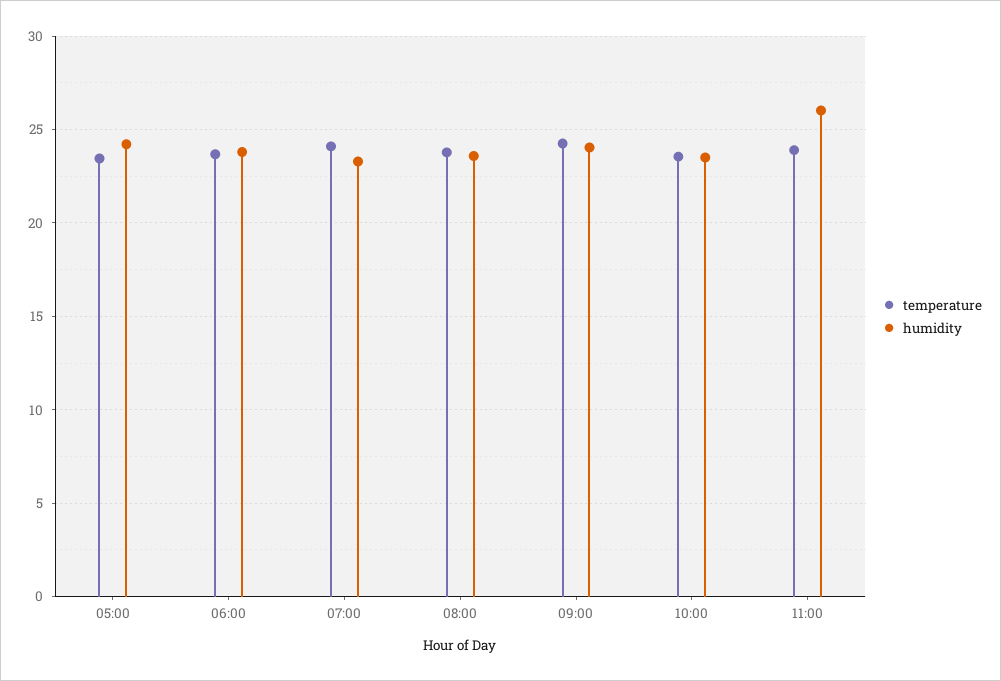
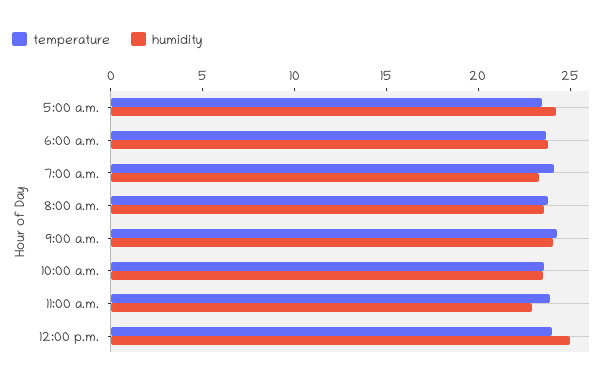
humidity, 11:00: 26 -> 23
temperature, 12:00 p.m.: none -> 24
humidity, 12:00 p.m.: none -> 25

